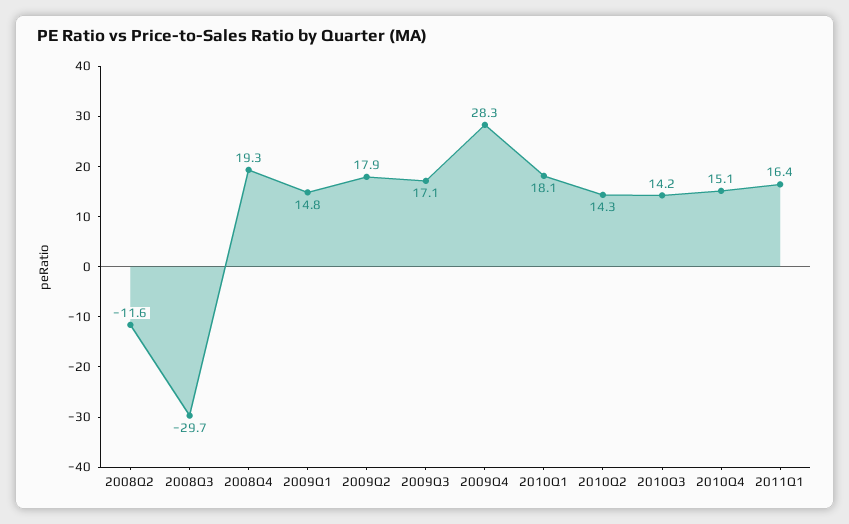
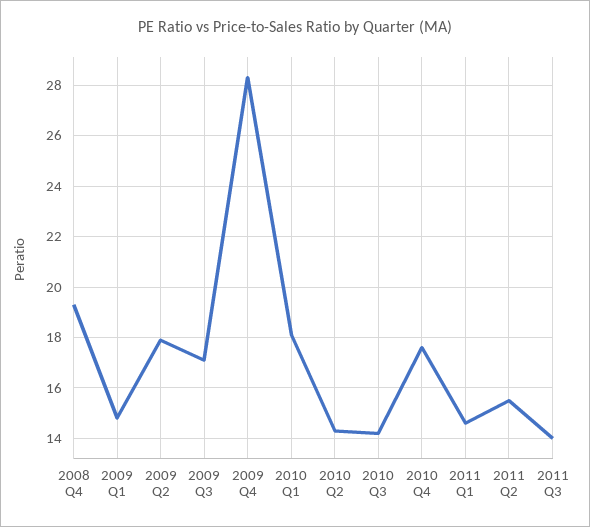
2008Q2: -11.6 -> none
2008Q3: -29.7 -> none
2010Q4: 15.1 -> 17.5
2011Q1: 16.4 -> 14.5
2011 Q2: none -> 15.5
2011 Q3: none -> 14

